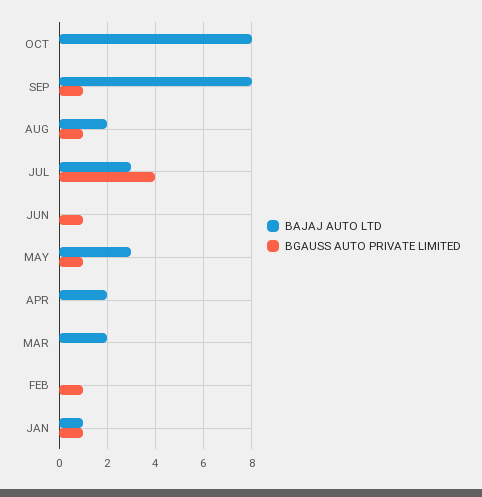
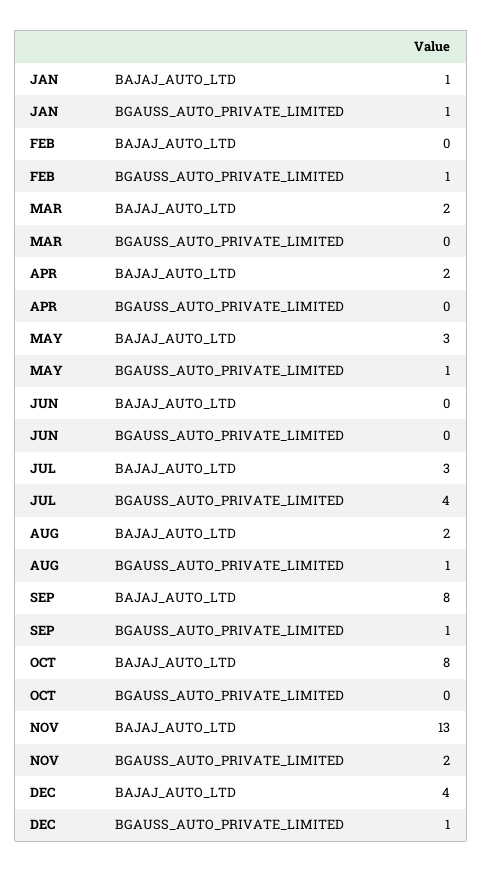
BGAUSS AUTO PRIVATE LIMITED, JUN: 1 -> 0
BAJAJ AUTO LTD, NOV: none -> 13
BGAUSS AUTO PRIVATE LIMITED, NOV: none -> 2
BAJAJ AUTO LTD, DEC: none -> 4
BGAUSS AUTO PRIVATE LIMITED, DEC: none -> 1

